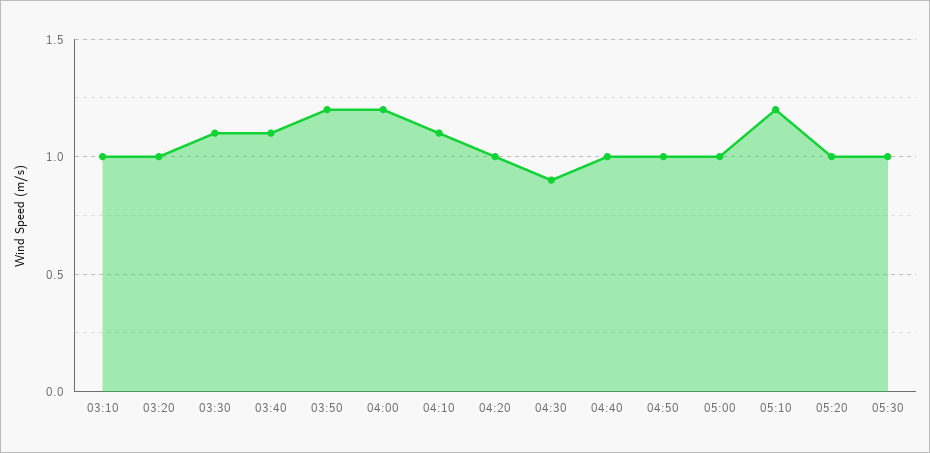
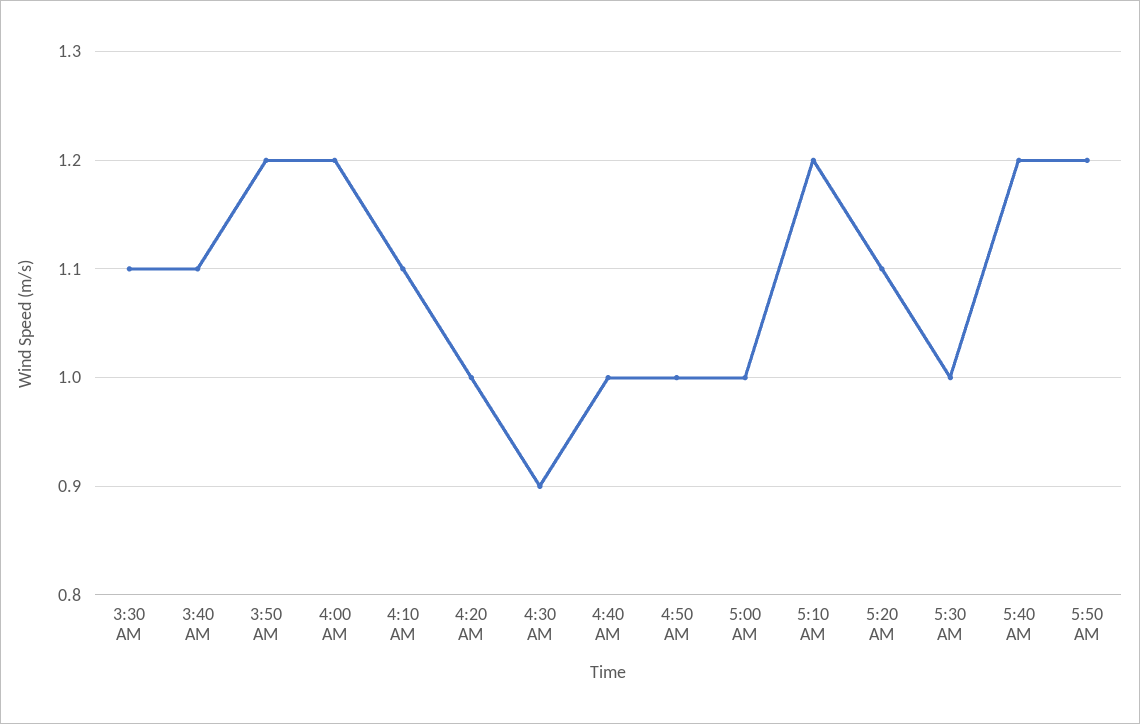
03:10: 1 -> none
03:20: 1 -> none
05:20: 1 -> 1.1
5:40 AM: none -> 1.2
5:50 AM: none -> 1.2

